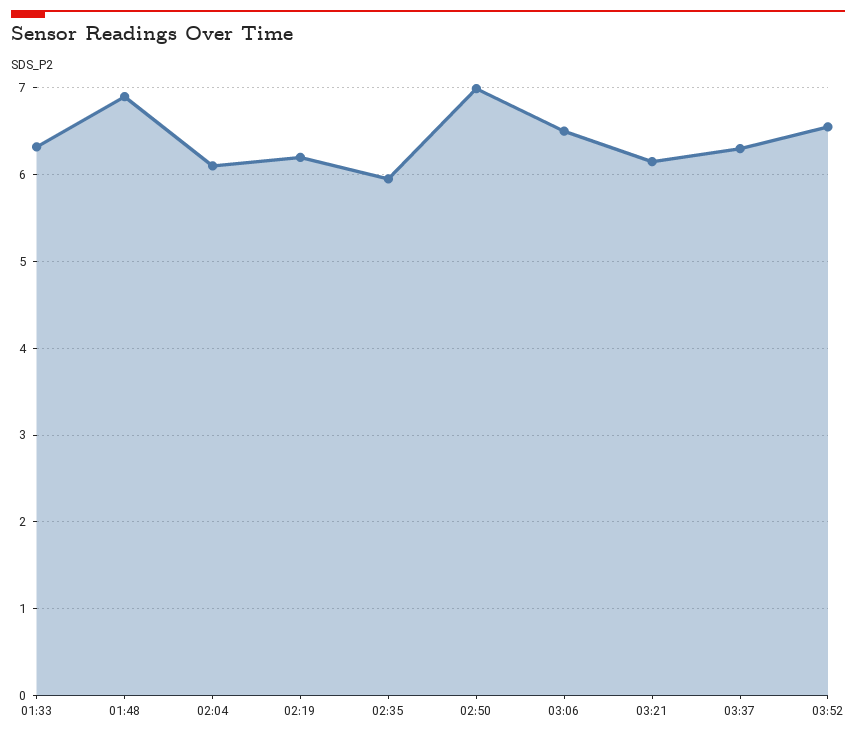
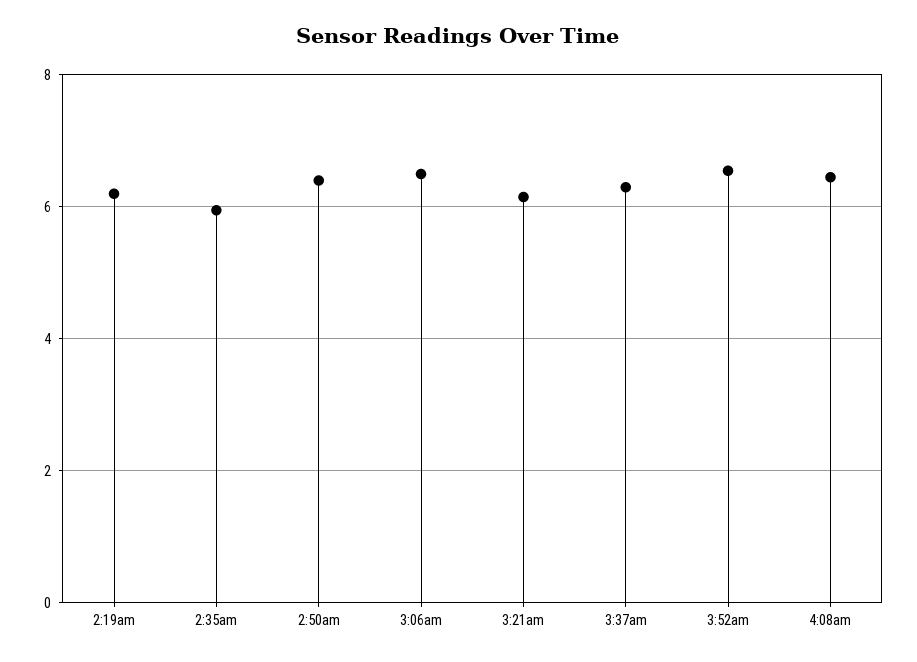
01:33: 6.3 -> none
01:48: 6.9 -> none
02:04: 6.1 -> none
02:50: 7 -> 6.4
4:08am: none -> 6.4

